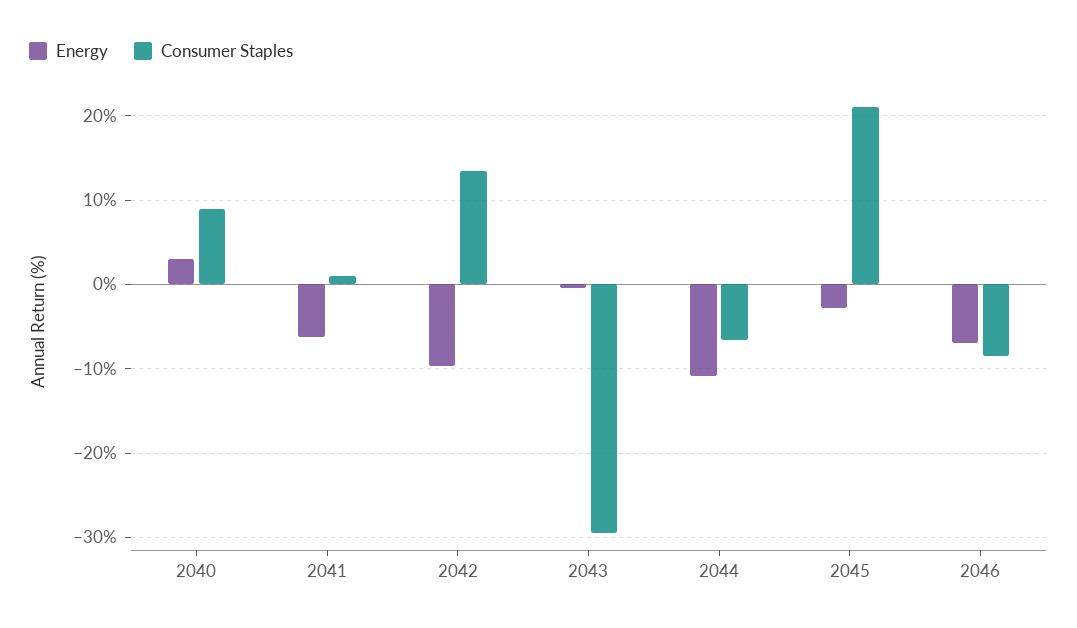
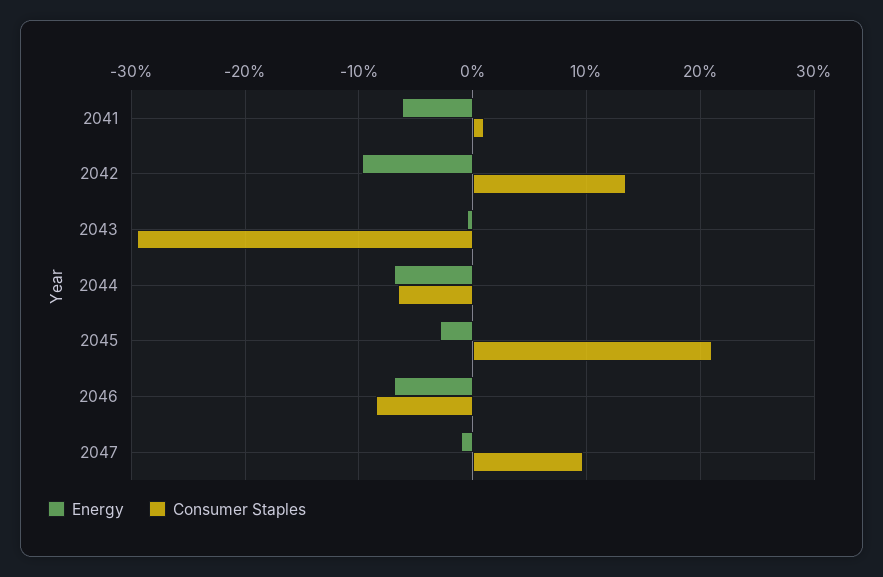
Energy, 2040: 3 -> none
Consumer Staples, 2040: 9 -> none
Energy, 2044: -11 -> -7
Energy, 2047: none -> -1
Consumer Staples, 2047: none -> 10

